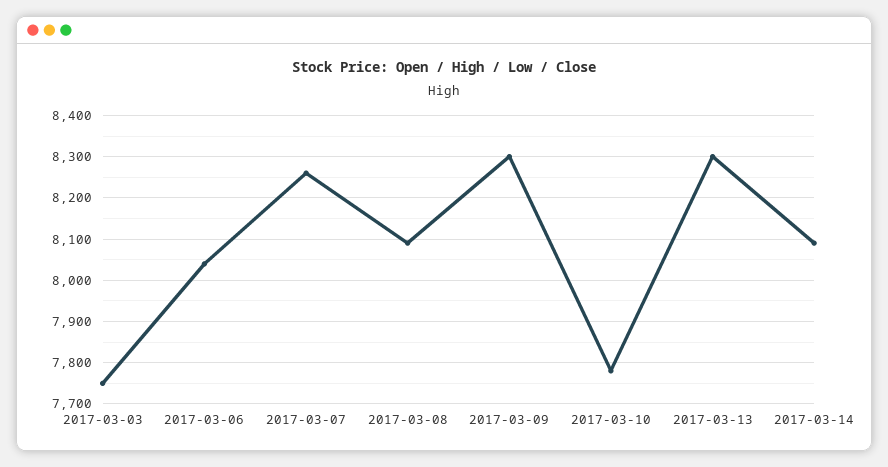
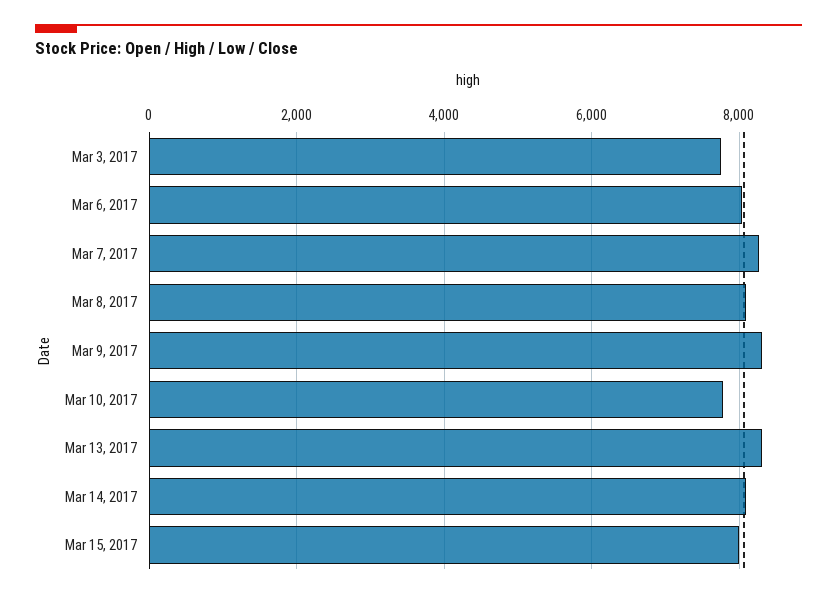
Mar 15, 2017: none -> 8000

